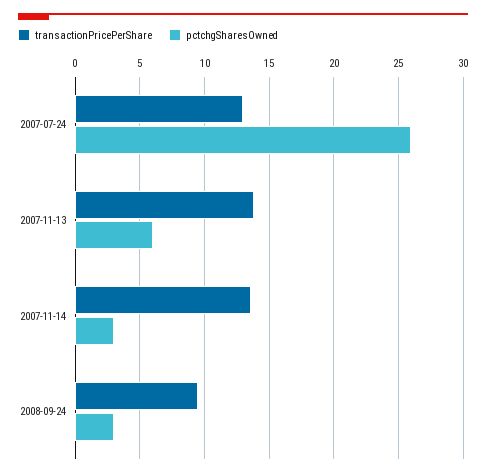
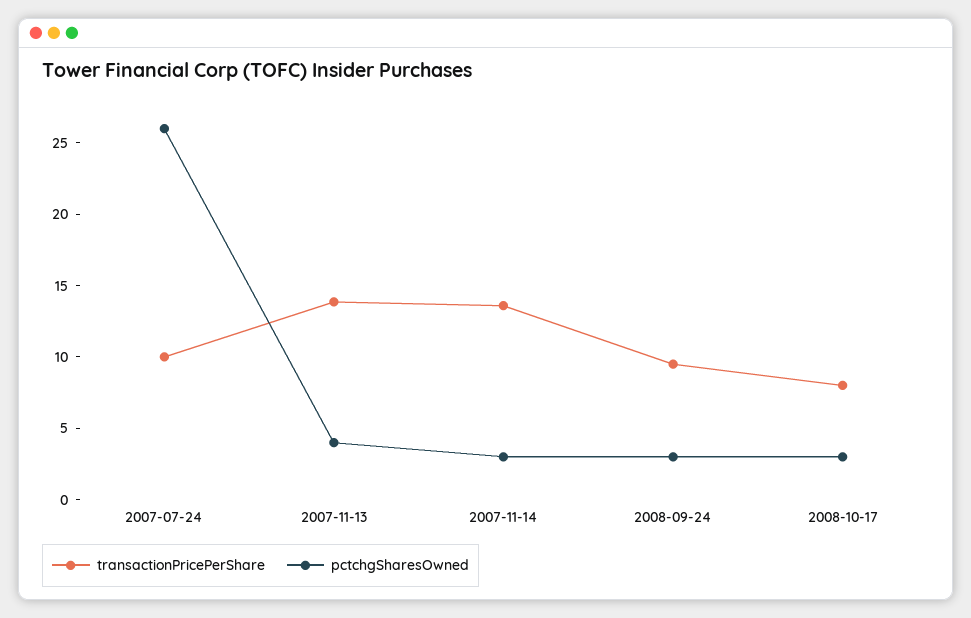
transactionPricePerShare, 2007-07-24: 13 -> 10
pctchgSharesOwned, 2007-11-13: 6 -> 4
transactionPricePerShare, 2008-10-17: none -> 8
pctchgSharesOwned, 2008-10-17: none -> 3

